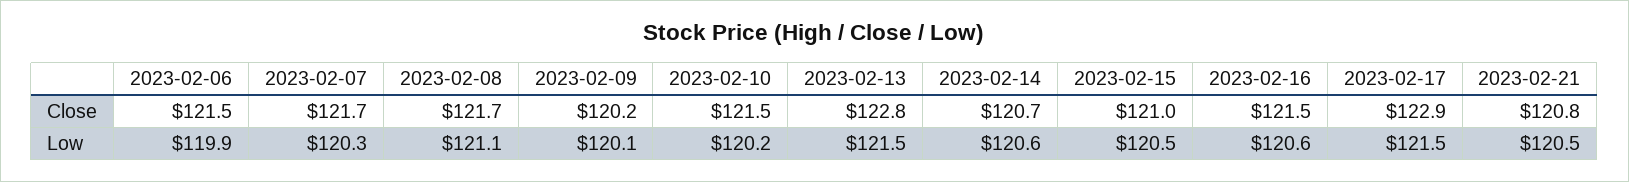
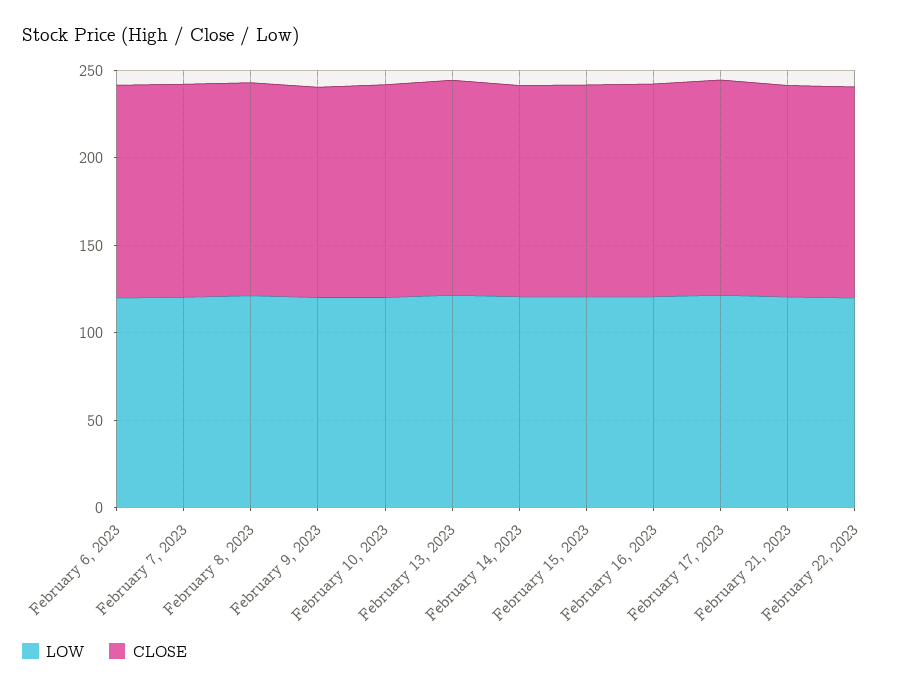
Low, February 22, 2023: none -> 120
Close, February 22, 2023: none -> 120

